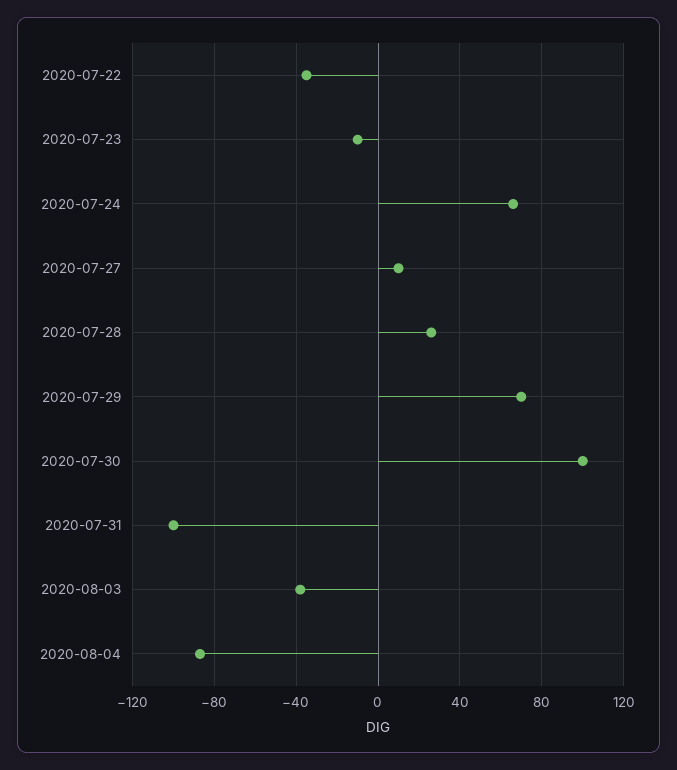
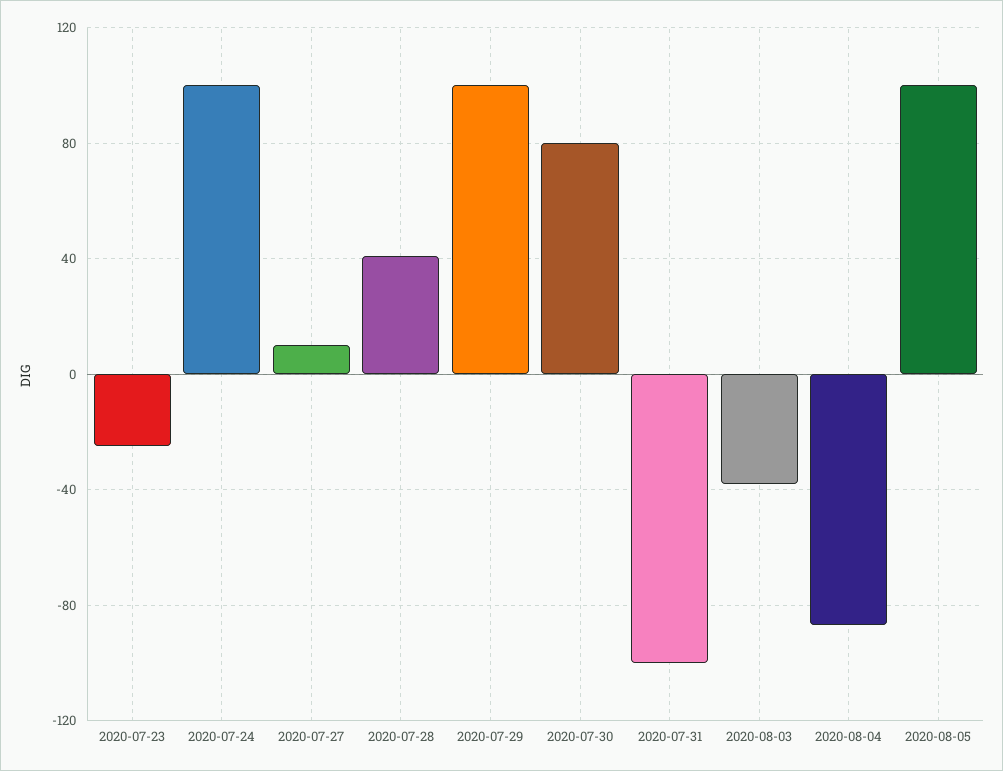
2020-07-22: -35 -> none
2020-07-23: -10 -> -25
2020-07-24: 65 -> 100
2020-07-28: 25 -> 40
2020-07-29: 70 -> 100
2020-07-30: 100 -> 80
2020-08-05: none -> 100

